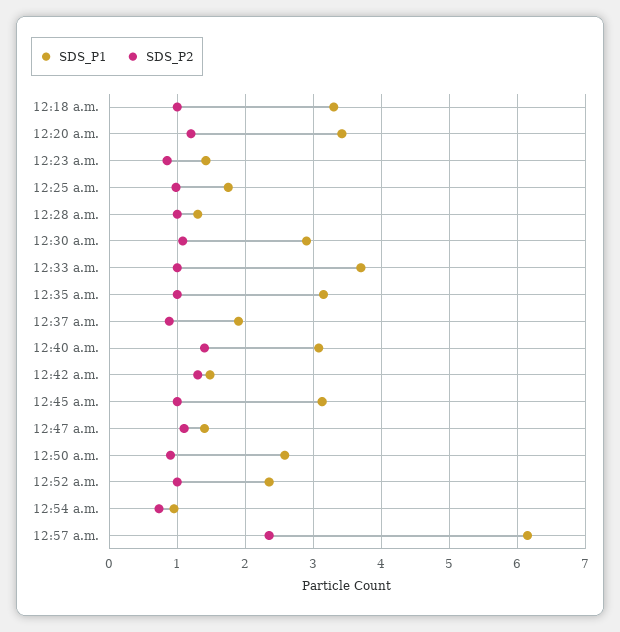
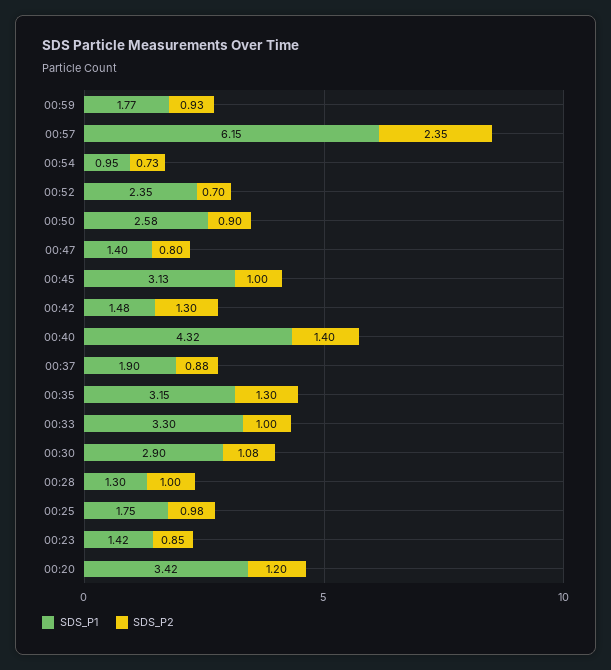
SDS_P1, 12:18 a.m.: 3.3 -> none
SDS_P2, 12:18 a.m.: 1 -> none
SDS_P1, 12:33 a.m.: 3.7 -> 3.3
SDS_P2, 12:35 a.m.: 1 -> 1.3
SDS_P1, 12:40 a.m.: 3.1 -> 4.32
SDS_P2, 12:47 a.m.: 1.1 -> 0.8
SDS_P2, 12:52 a.m.: 1 -> 0.7
SDS_P1, 00:59: none -> 1.77
SDS_P2, 00:59: none -> 0.93

